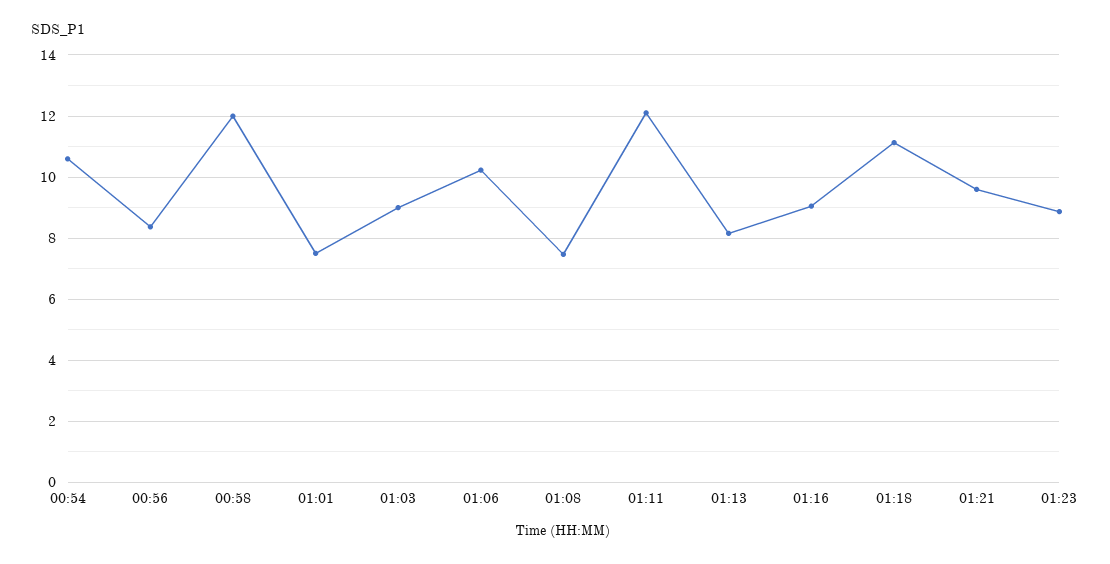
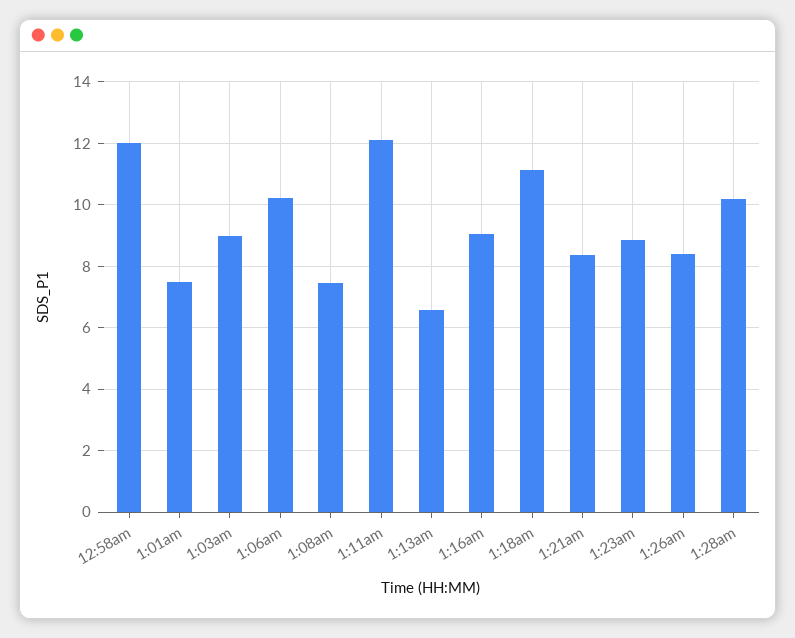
00:54: 10.6 -> none
00:56: 8.4 -> none
01:13: 8.2 -> 6.6
01:21: 9.6 -> 8.4
1:26am: none -> 8.4
1:28am: none -> 10.2

